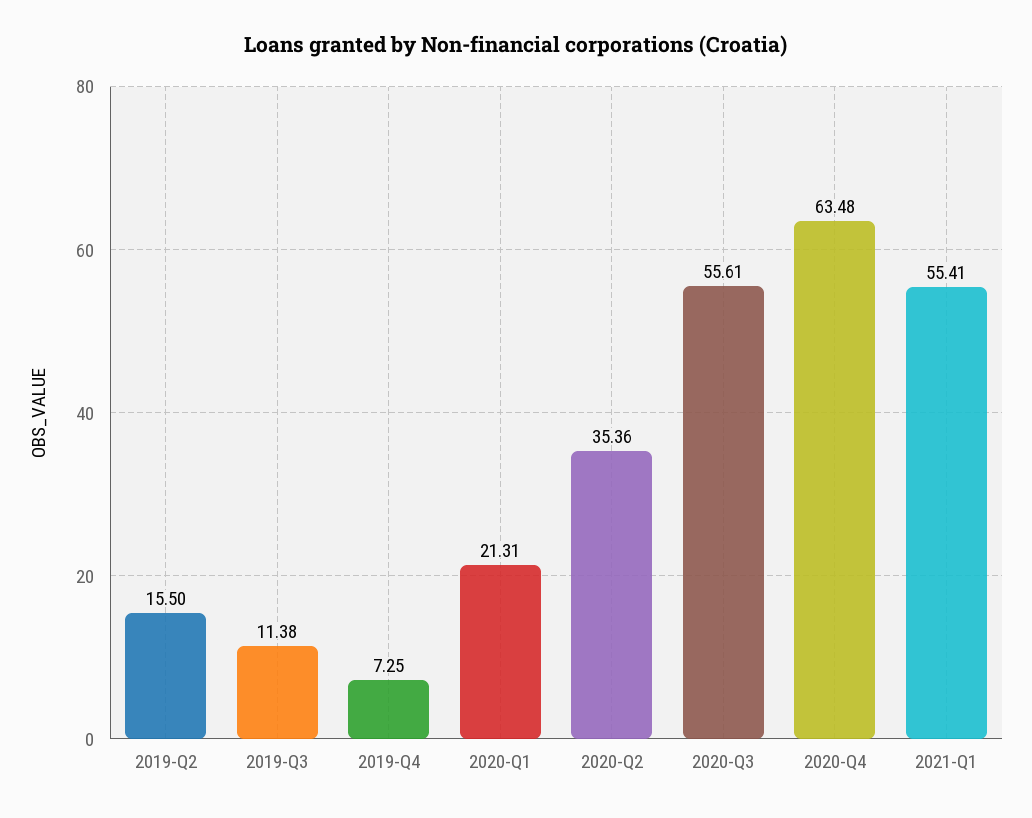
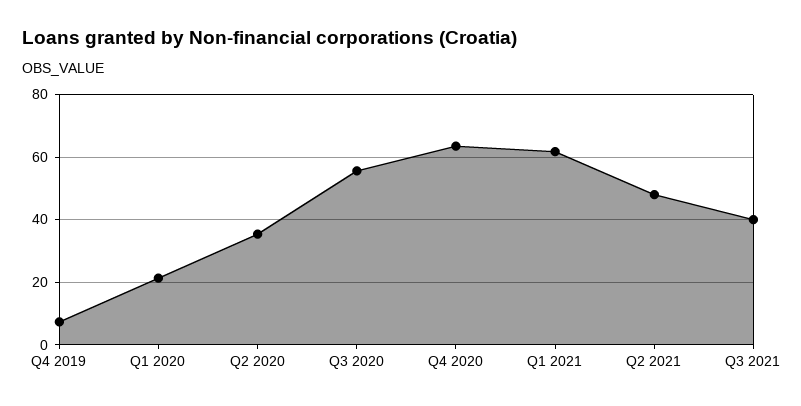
2019-Q2: 15.5 -> none
2019-Q3: 11.38 -> none
2021-Q1: 55.41 -> 62
Q2 2021: none -> 48
Q3 2021: none -> 40

